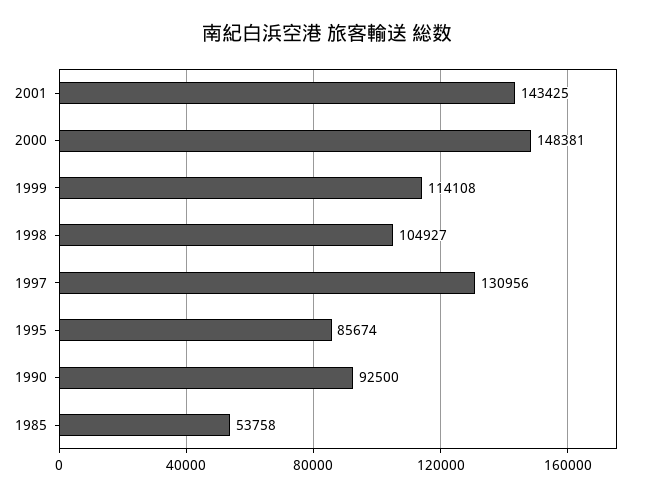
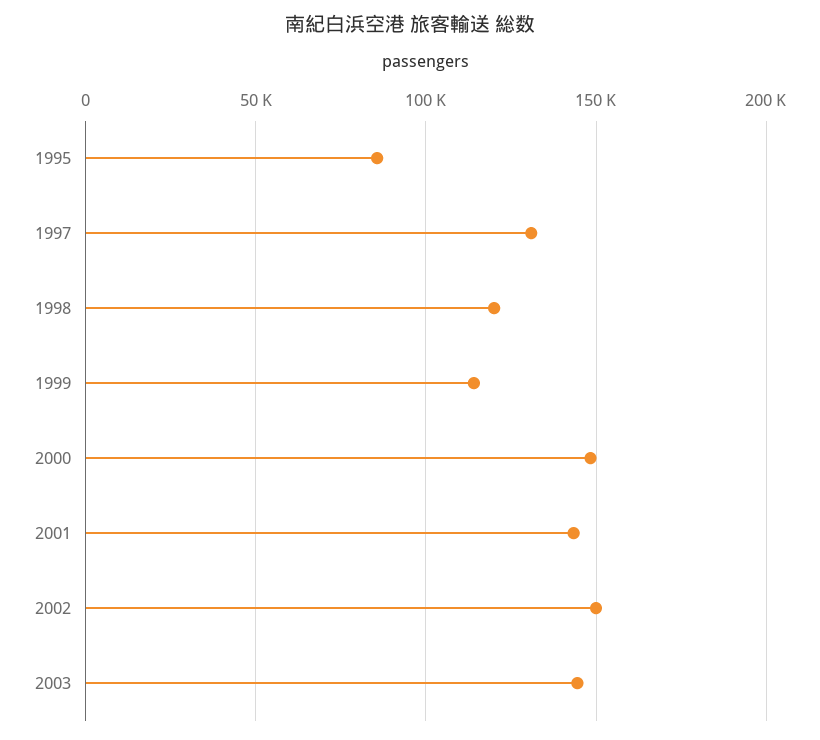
1998: 104927 -> 120000
1990: 92500 -> none
1985: 53758 -> none
2002: none -> 150000
2003: none -> 145000

